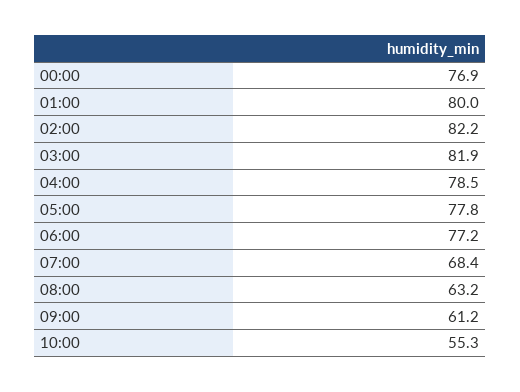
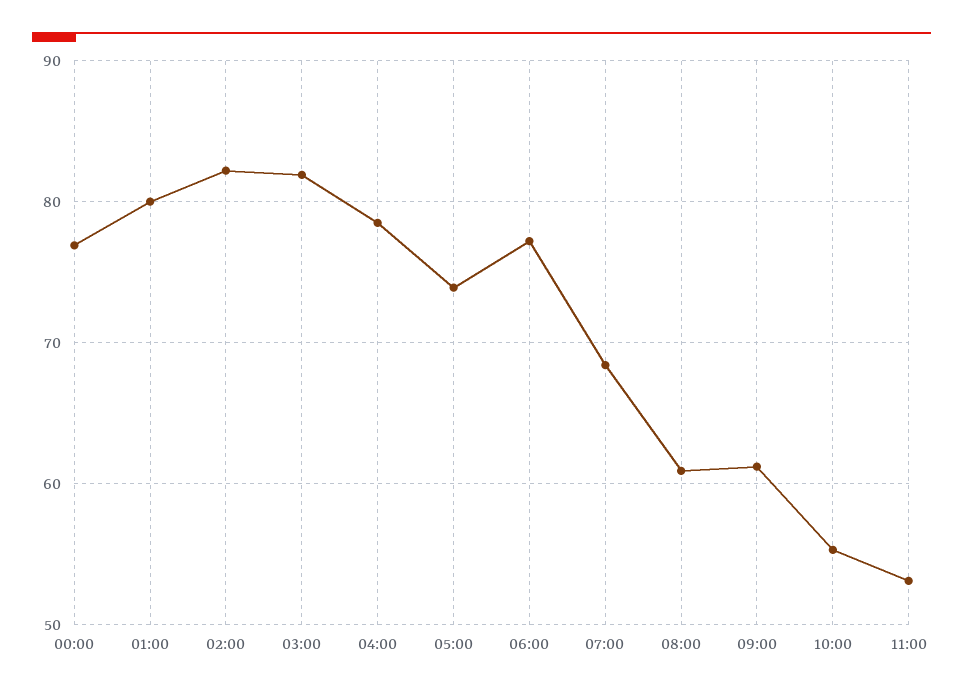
05:00: 77.8 -> 74
08:00: 63.2 -> 61
11:00: none -> 53

